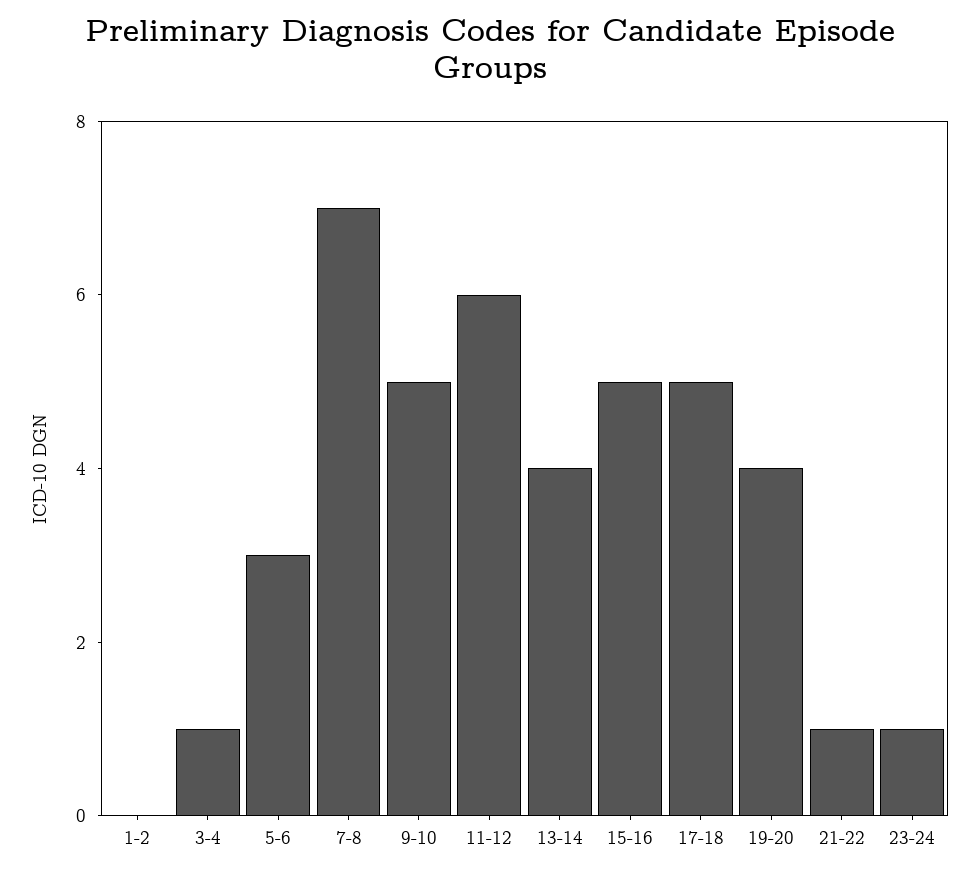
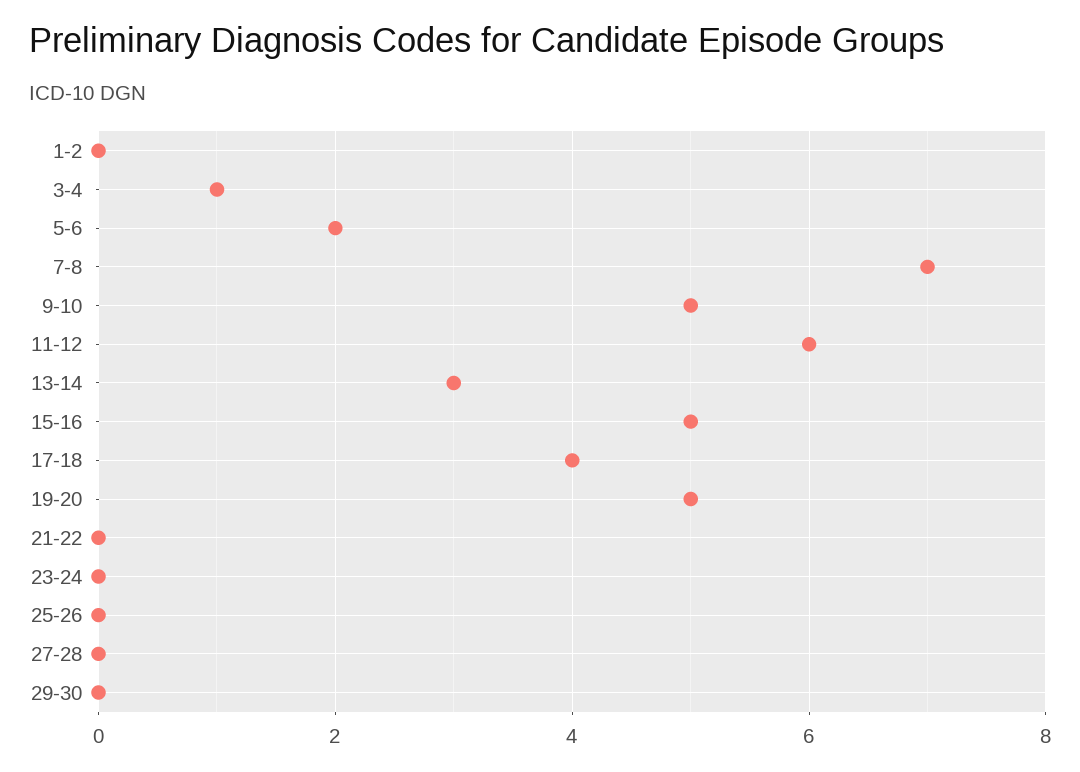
5-6: 3 -> 2
13-14: 4 -> 3
17-18: 5 -> 4
19-20: 4 -> 5
21-22: 1 -> 0
23-24: 1 -> 0
25-26: none -> 0
27-28: none -> 0
29-30: none -> 0

